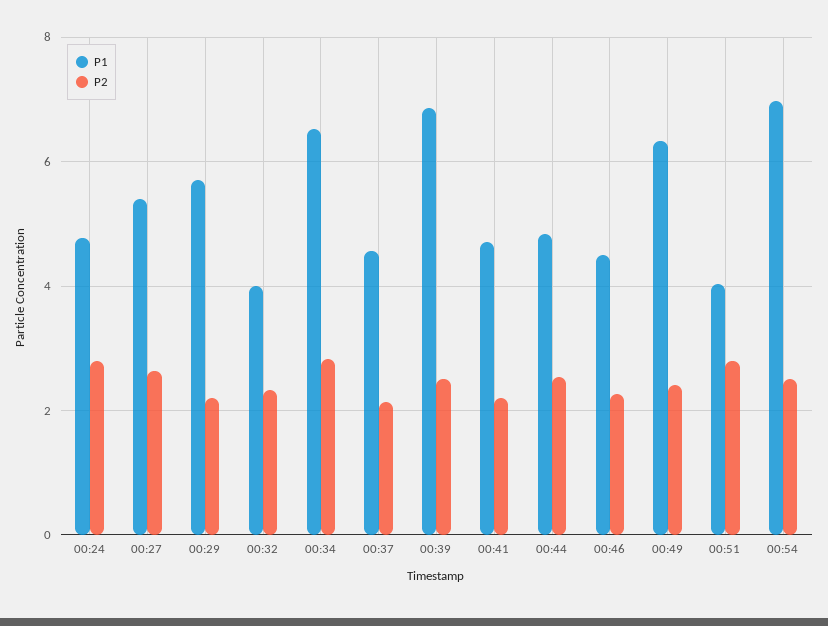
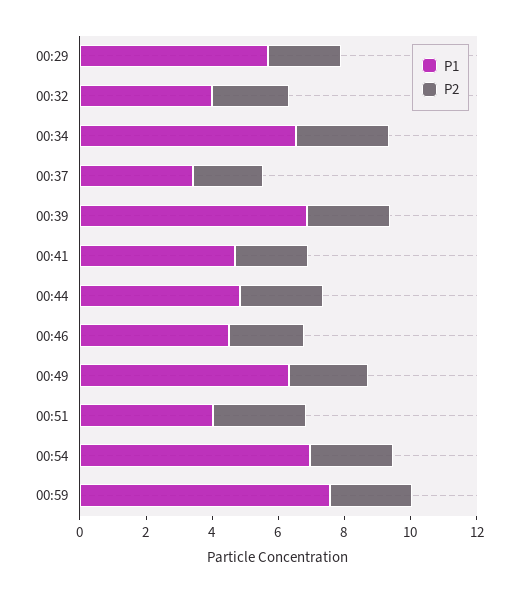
P1, 00:24: 4.8 -> none
P2, 00:24: 2.8 -> none
P1, 00:27: 5.4 -> none
P2, 00:27: 2.6 -> none
P1, 00:37: 4.6 -> 3.5
P1, 00:59: none -> 7.5
P2, 00:59: none -> 2.5

